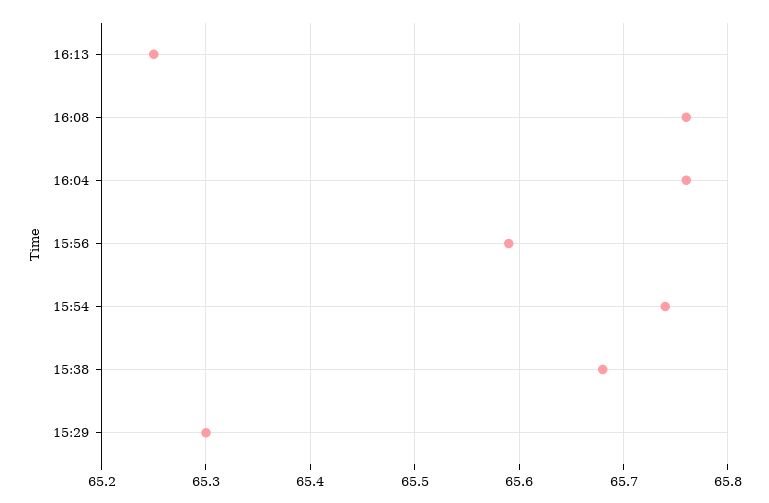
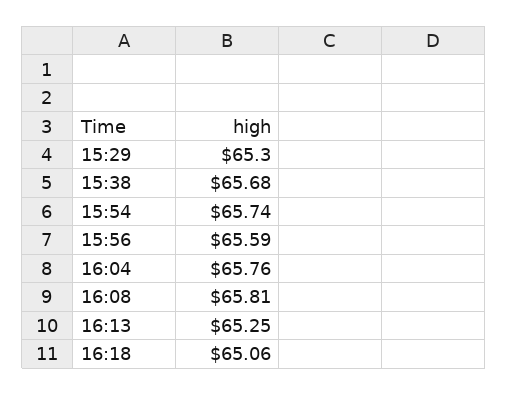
16:08: 65.76 -> 65.81
16:18: none -> 65.06

